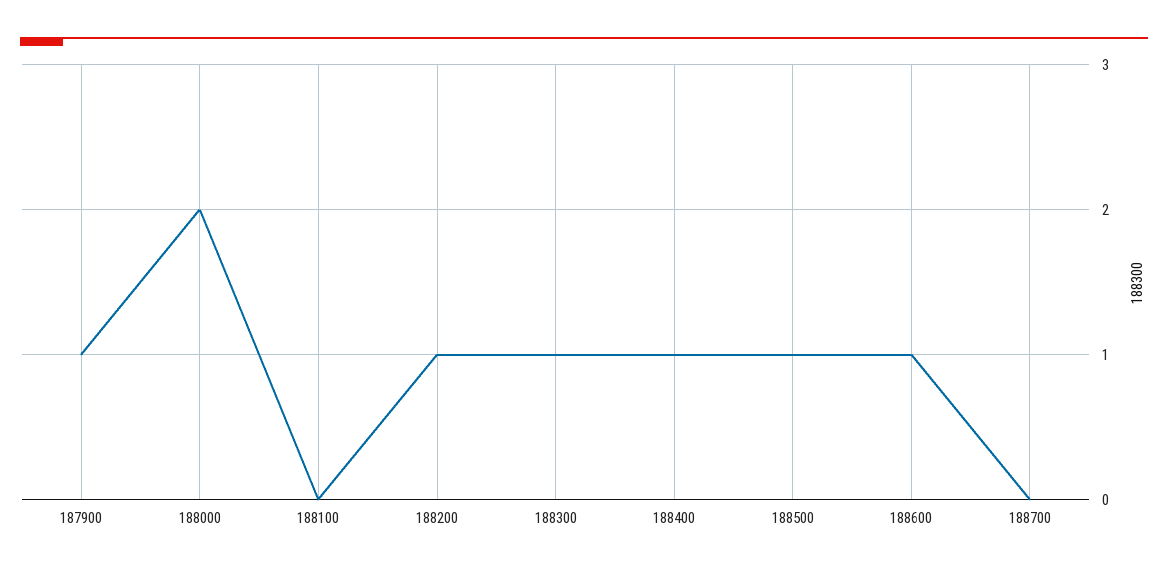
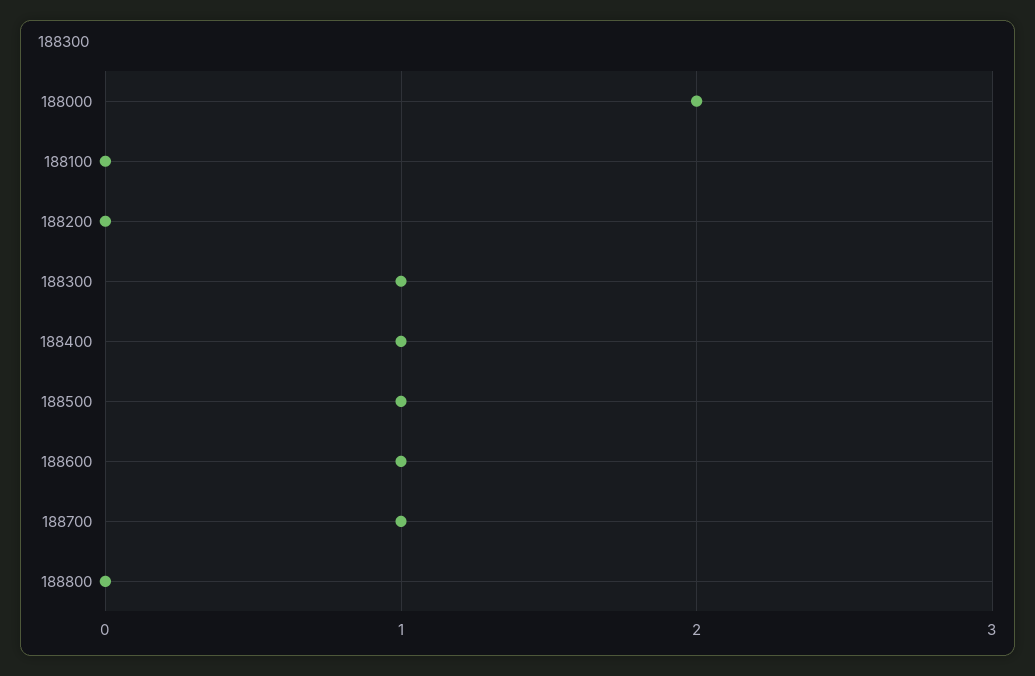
187900: 1 -> none
188200: 1 -> 0
188700: 0 -> 1
188800: none -> 0

